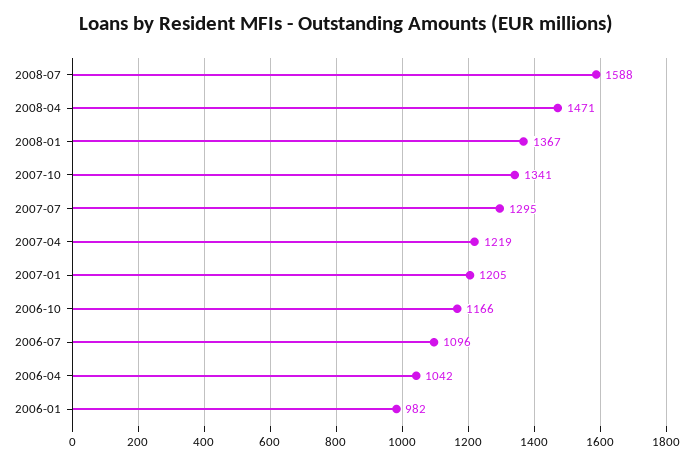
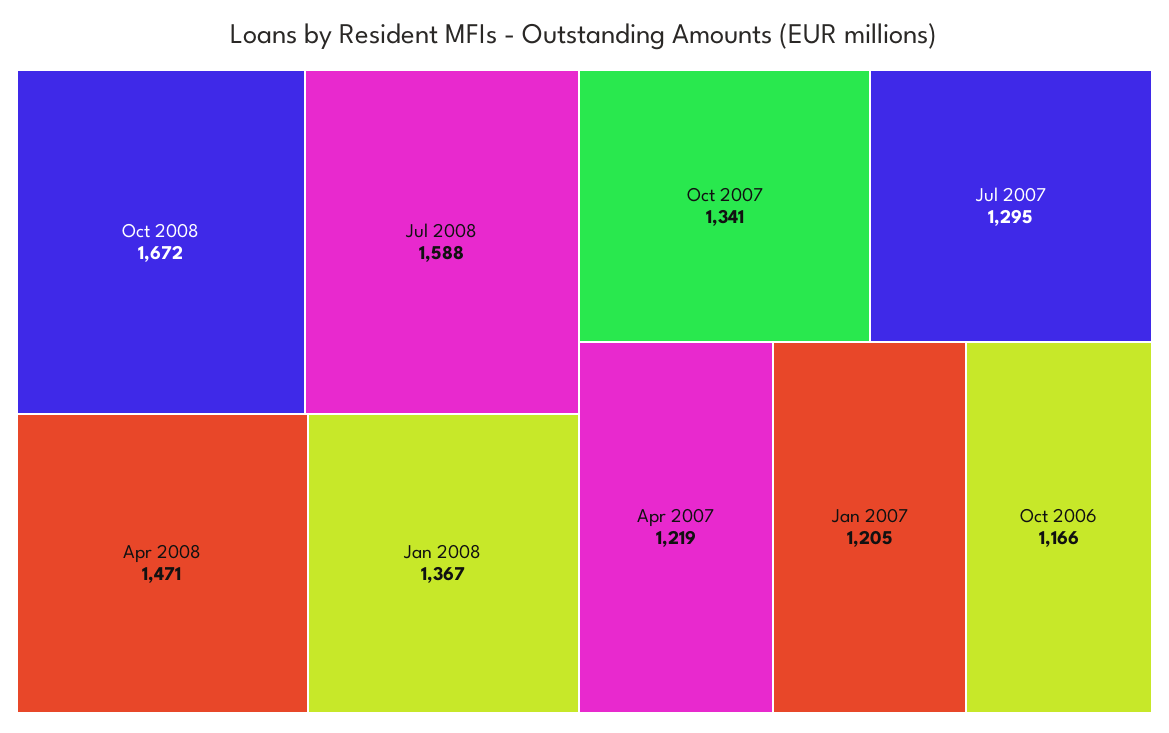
2006-07: 1096 -> none
2006-04: 1042 -> none
2006-01: 982 -> none
Oct 2008: none -> 1672

